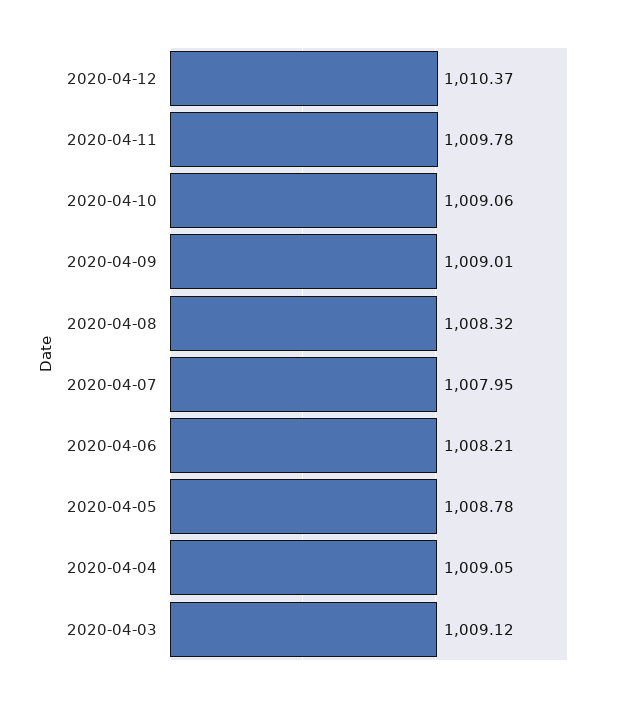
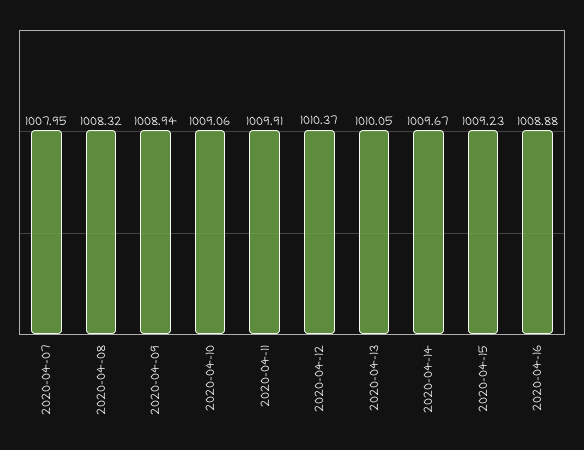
2020-04-11: 1009.78 -> 1009.91
2020-04-09: 1009.01 -> 1008.94
2020-04-06: 1008.21 -> none
2020-04-05: 1008.78 -> none
2020-04-04: 1009.05 -> none
2020-04-03: 1009.12 -> none
2020-04-13: none -> 1010.05
2020-04-14: none -> 1009.67
2020-04-15: none -> 1009.23
2020-04-16: none -> 1008.88

